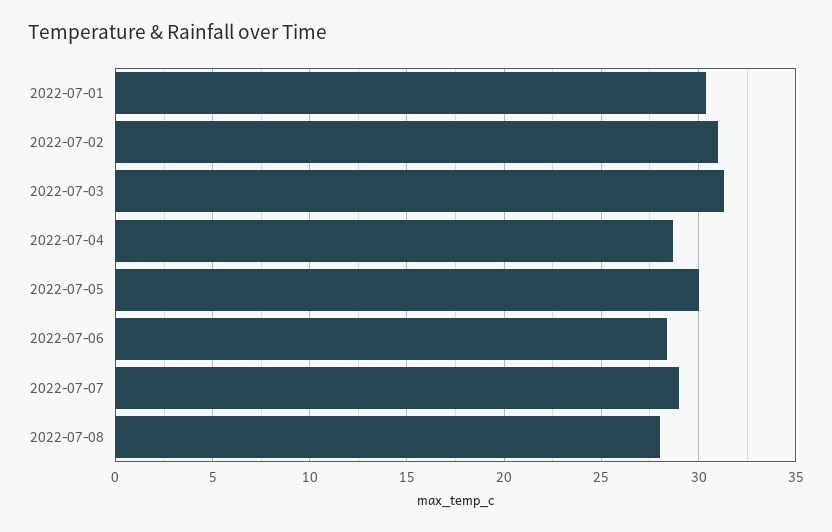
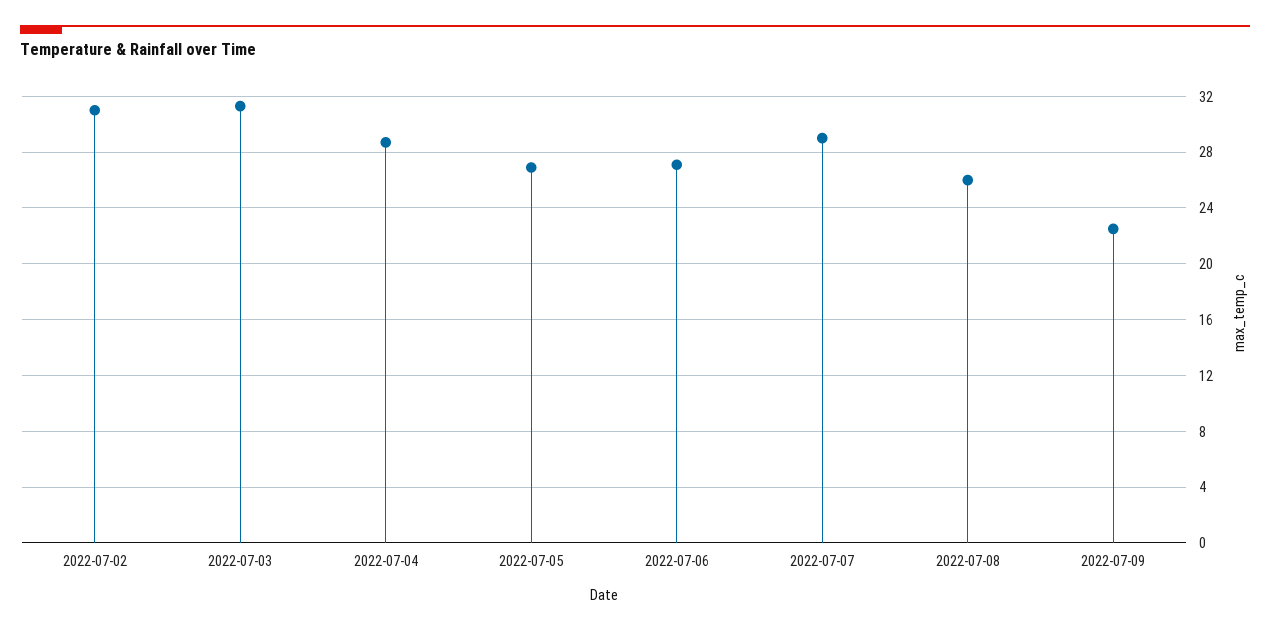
2022-07-01: 30.5 -> none
2022-07-05: 30 -> 27
2022-07-06: 28.5 -> 27
2022-07-08: 28 -> 26
2022-07-09: none -> 22.5

